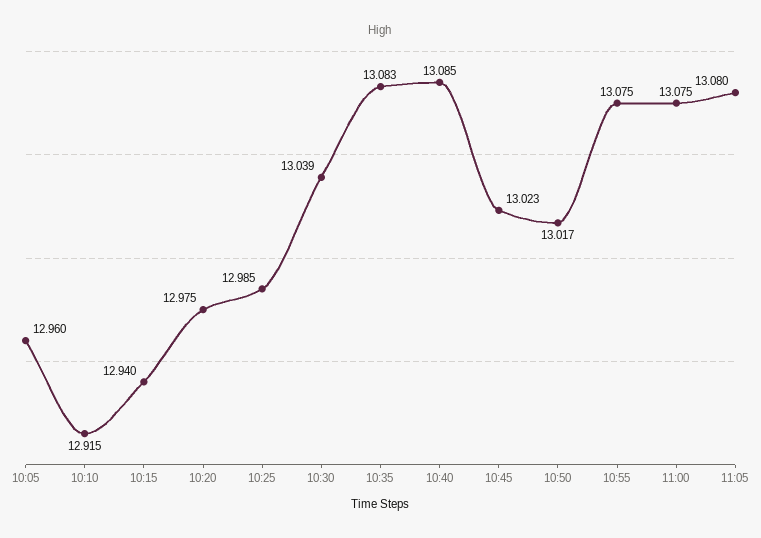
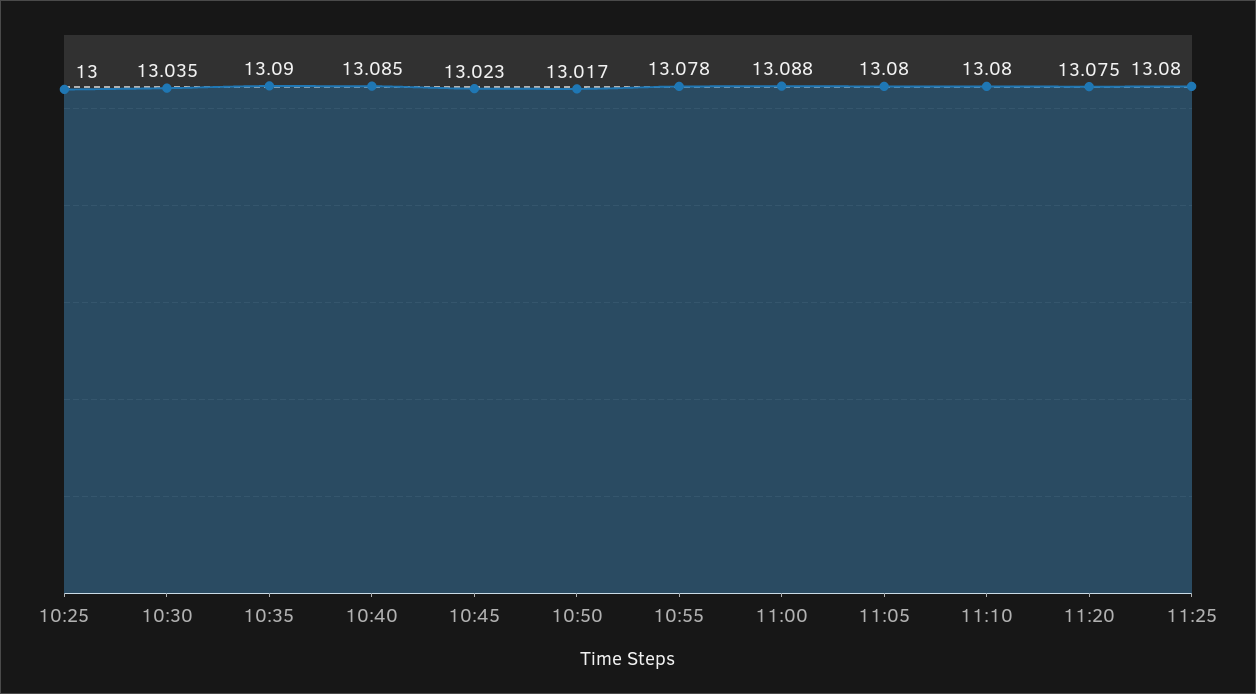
10:05: 12.96 -> none
10:10: 12.915 -> none
10:15: 12.94 -> none
10:20: 12.975 -> none
10:25: 12.985 -> 13
10:30: 13.039 -> 13.035
10:35: 13.083 -> 13.09
10:55: 13.075 -> 13.078
11:00: 13.075 -> 13.088
11:10: none -> 13.08
11:20: none -> 13.075
11:25: none -> 13.08

